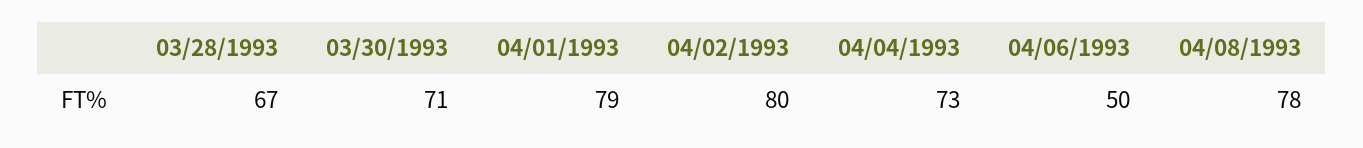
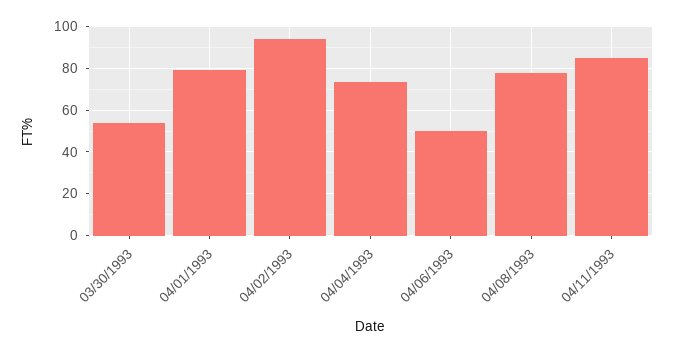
03/28/1993: 67 -> none
03/30/1993: 71 -> 55
04/02/1993: 80 -> 95
04/11/1993: none -> 85

